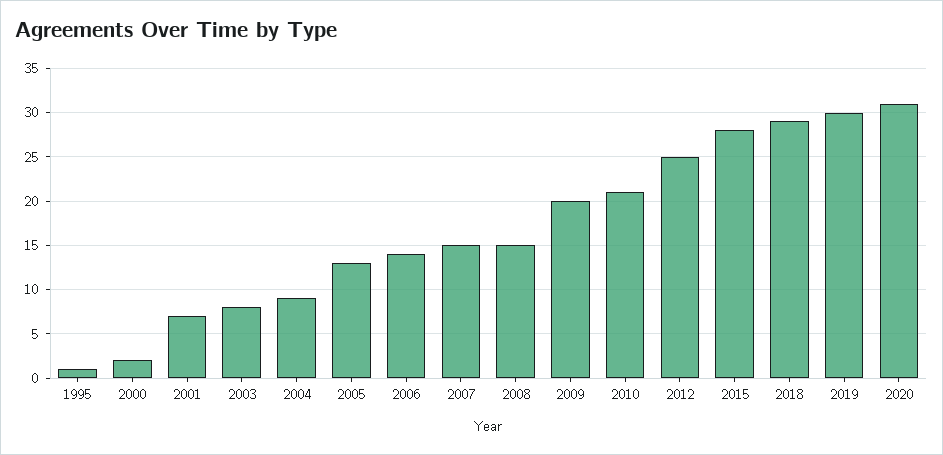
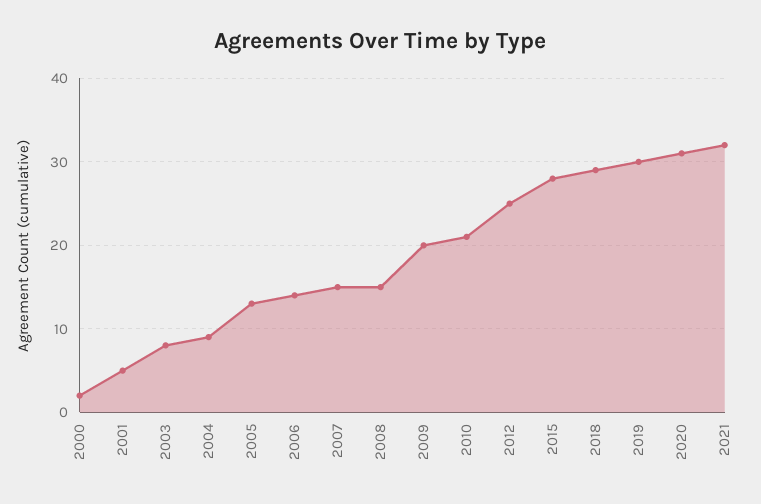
1995: 1 -> none
2001: 7 -> 5
2021: none -> 32

